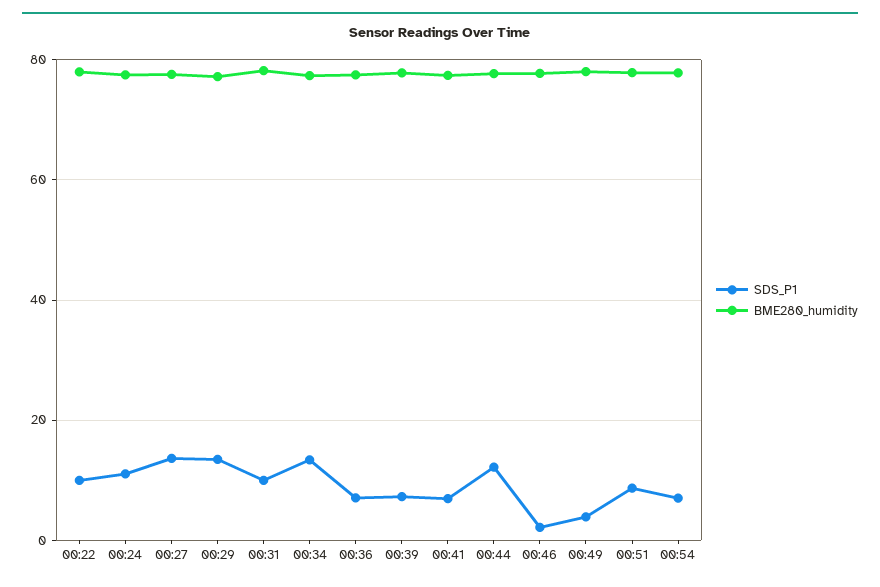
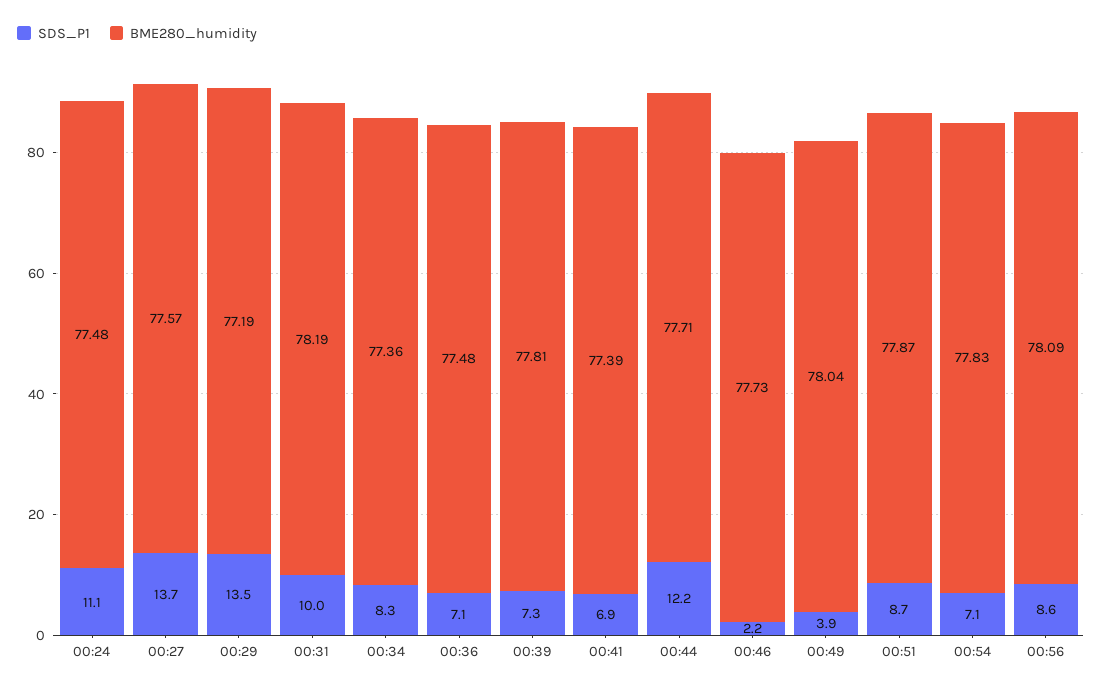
SDS_P1, 00:22: 10 -> none
BME280_humidity, 00:22: 78 -> none
SDS_P1, 00:34: 14 -> 8.3
SDS_P1, 00:56: none -> 8.6
BME280_humidity, 00:56: none -> 78.09

